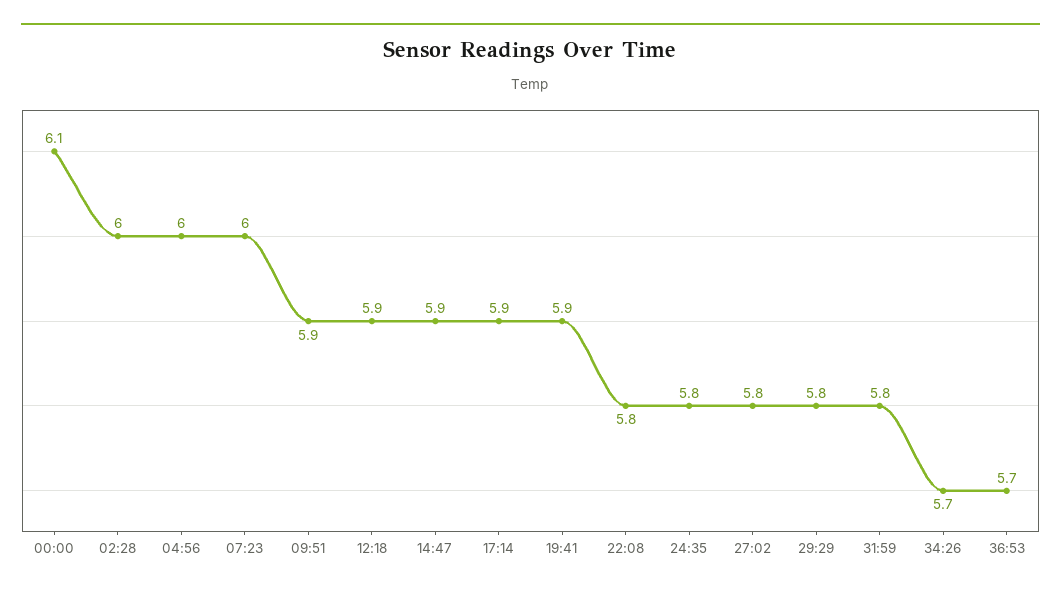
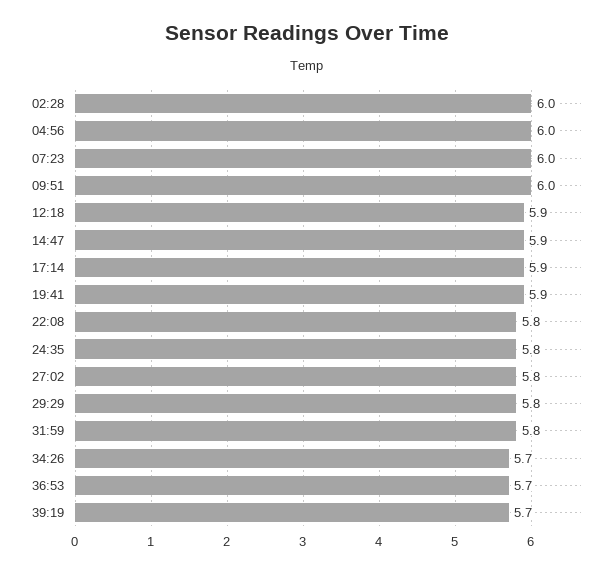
00:00: 6.1 -> none
09:51: 5.9 -> 6
39:19: none -> 5.7

